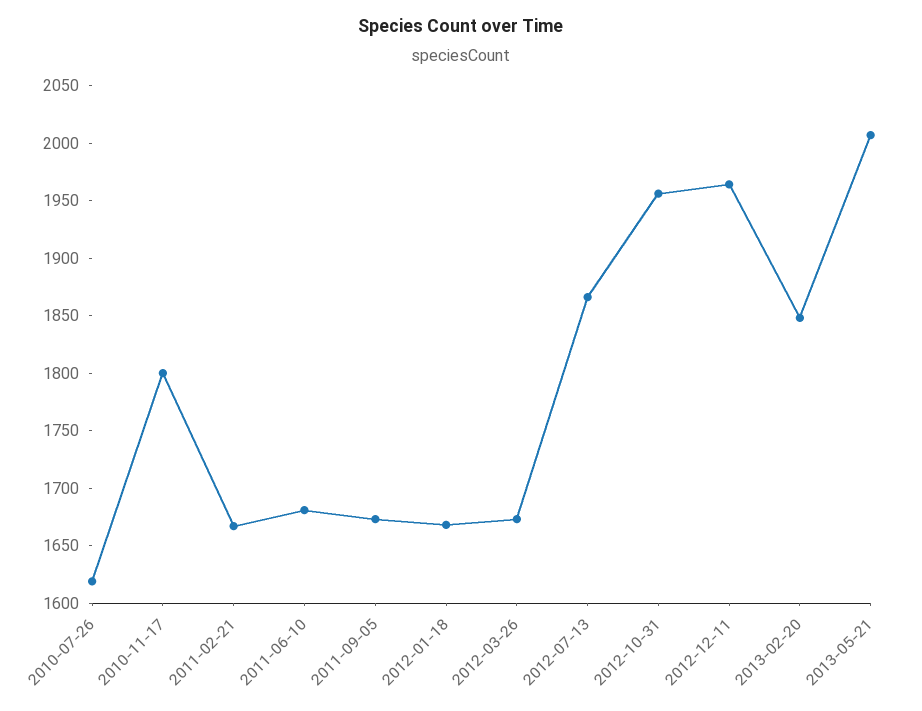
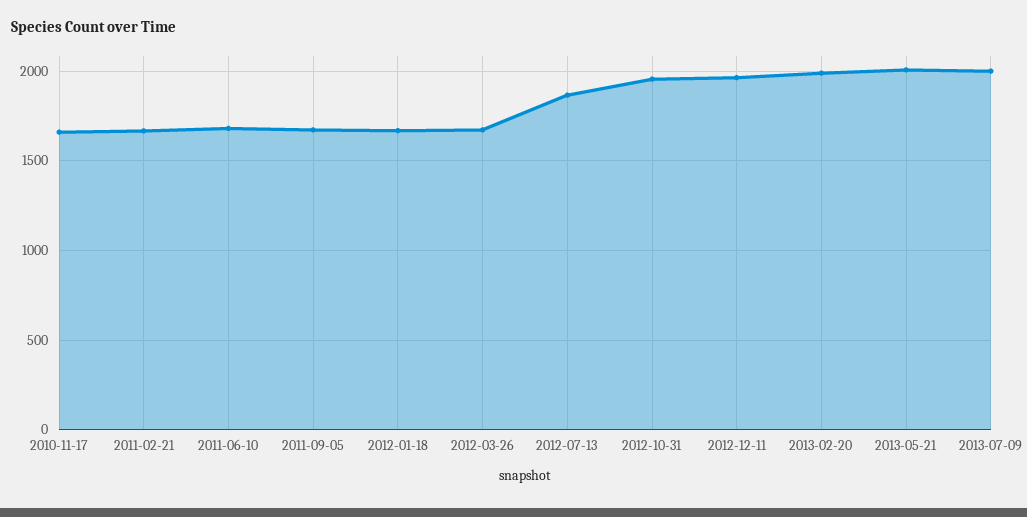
2010-07-26: 1620 -> none
2010-11-17: 1800 -> 1650
2013-02-20: 1850 -> 2000
2013-07-09: none -> 2000

